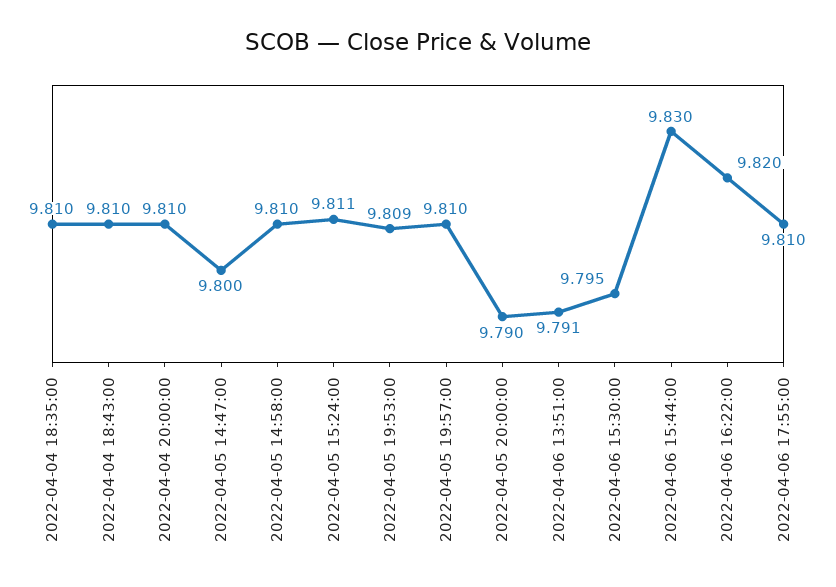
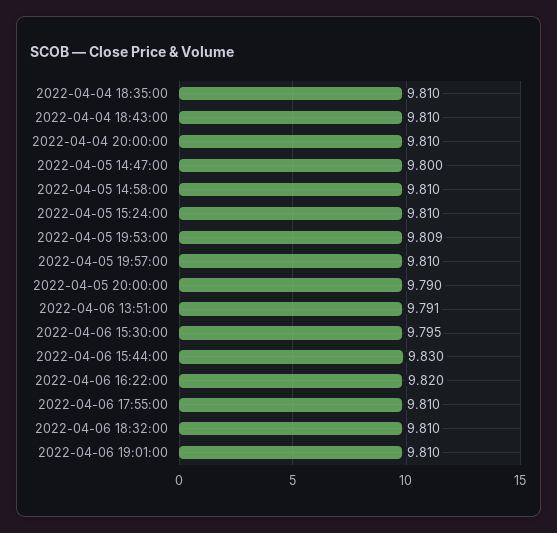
2022-04-05 15:24:00: 9.811 -> 9.81
2022-04-06 18:32:00: none -> 9.81
2022-04-06 19:01:00: none -> 9.81

